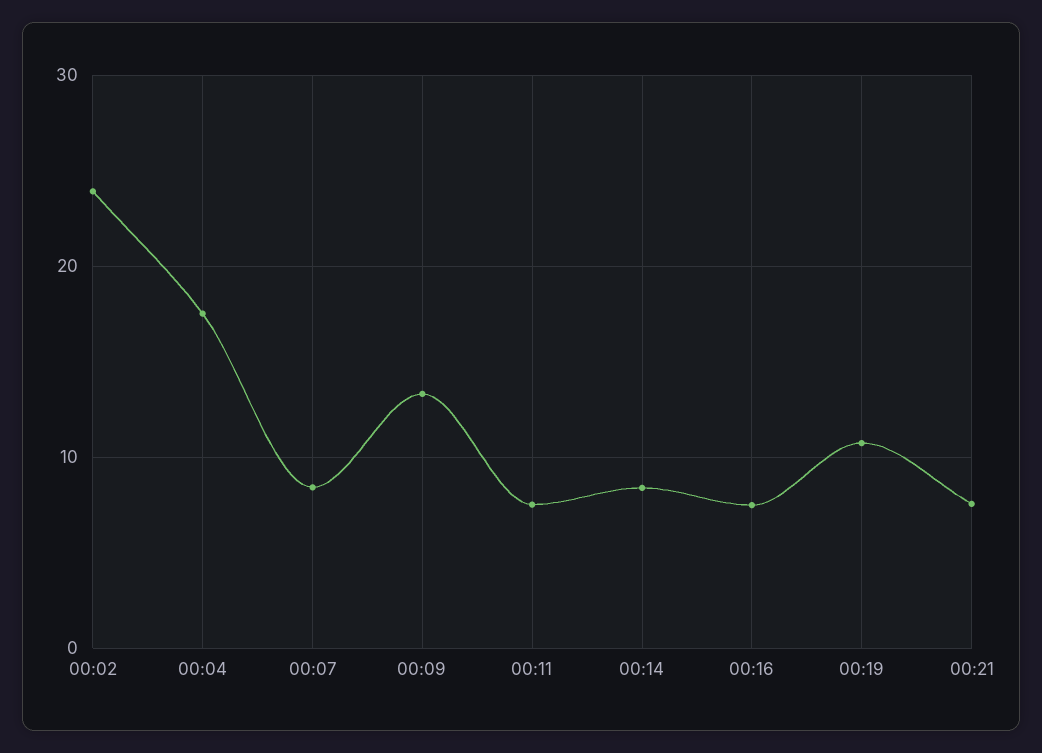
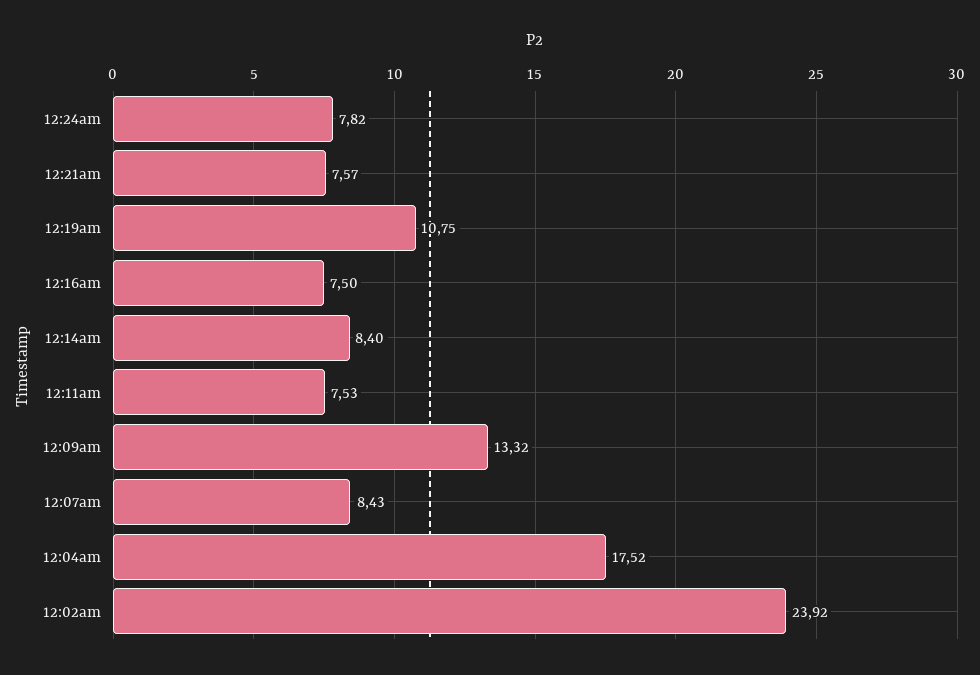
12:24am: none -> 7.82

